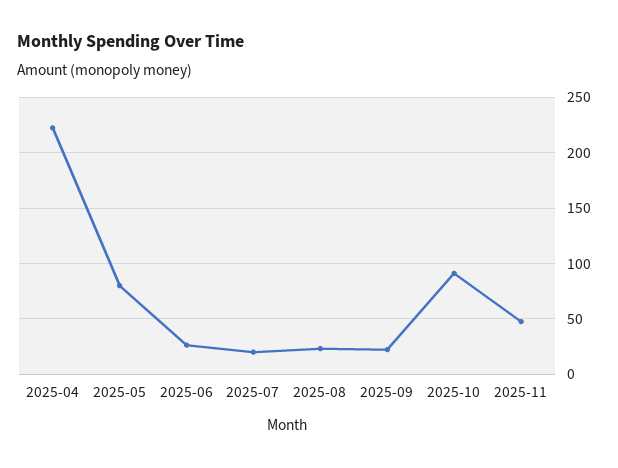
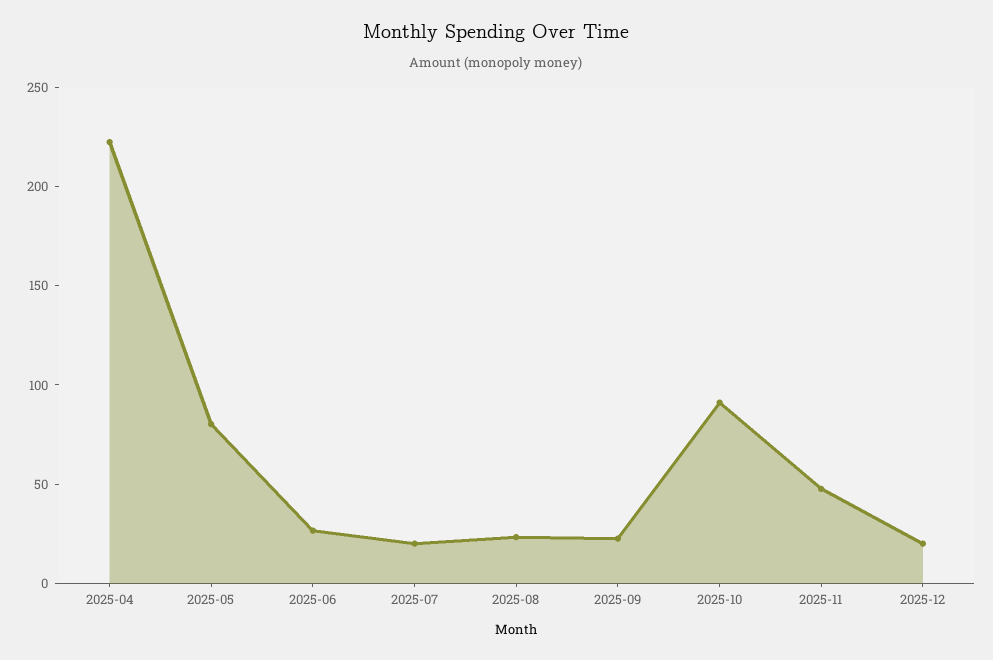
2025-12: none -> 20

